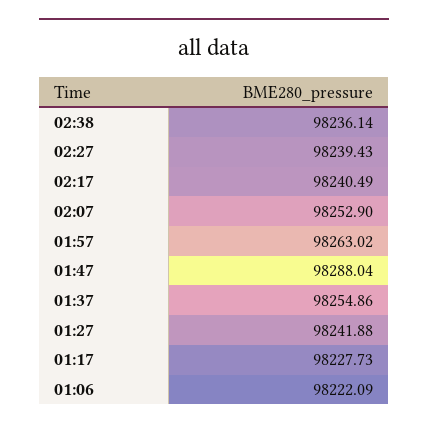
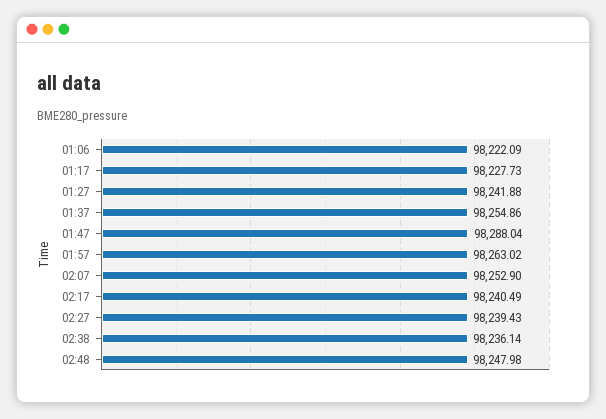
02:48: none -> 98247.98

